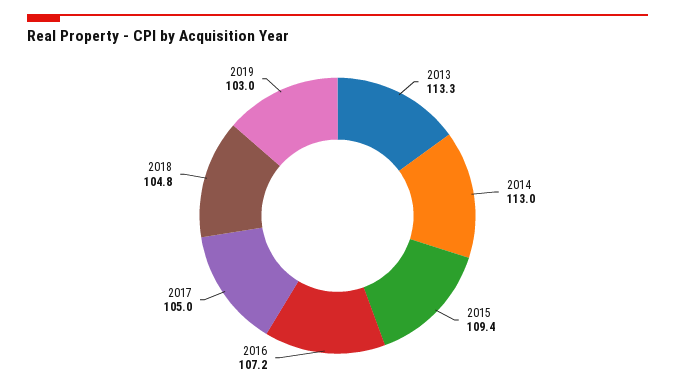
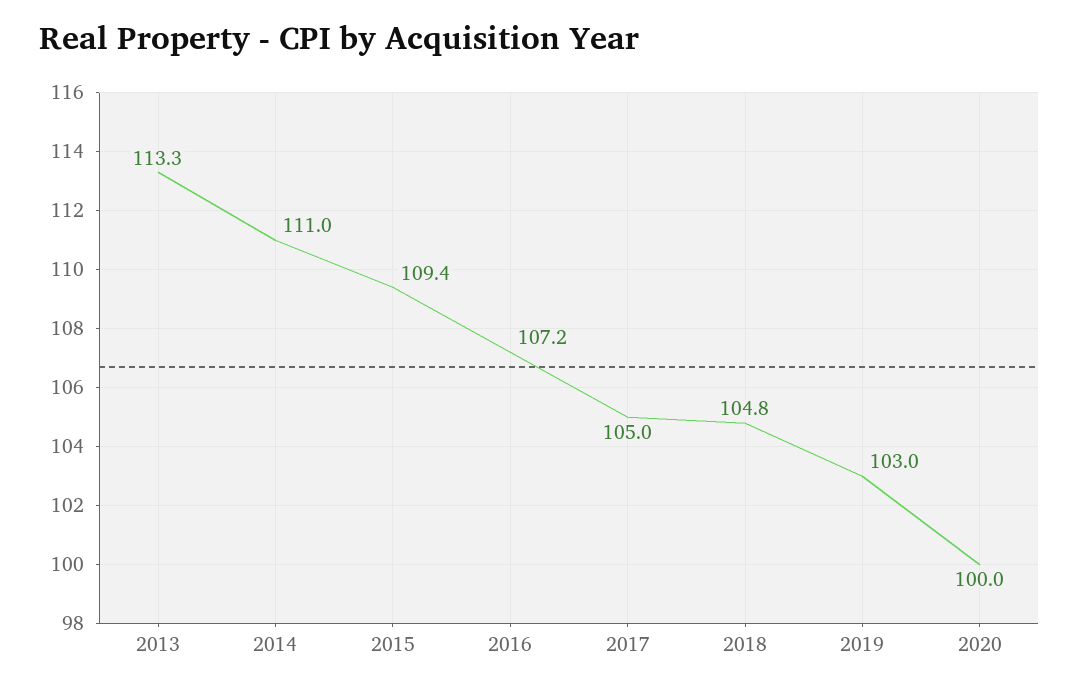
2014: 113 -> 111
2020: none -> 100

